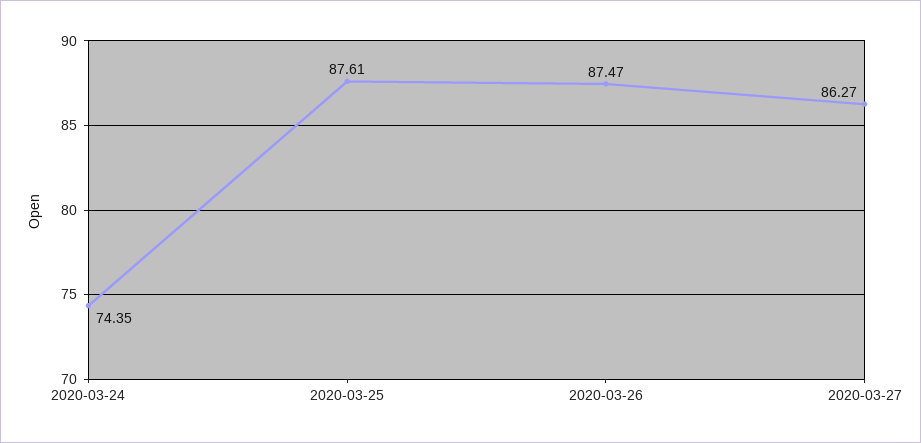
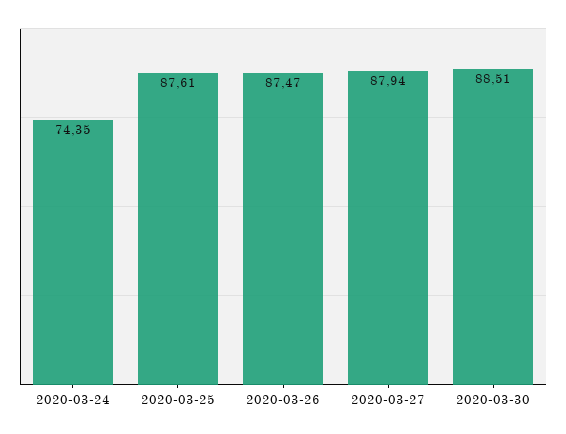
2020-03-27: 86.27 -> 87.94
2020-03-30: none -> 88.51

